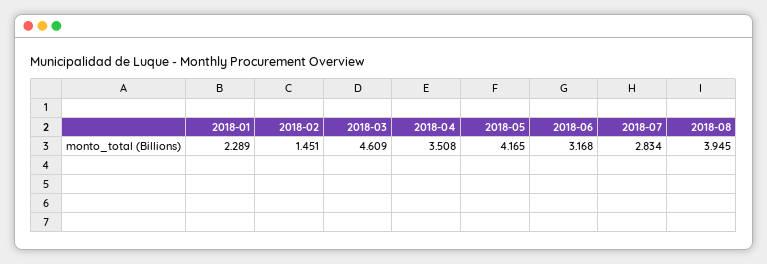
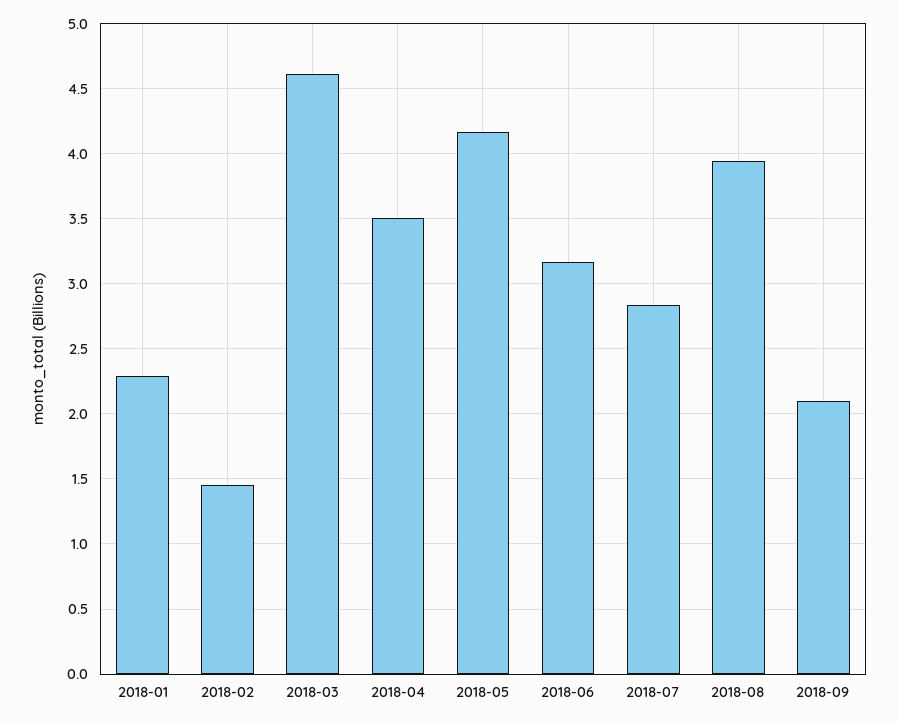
2018-09: none -> 2.1

